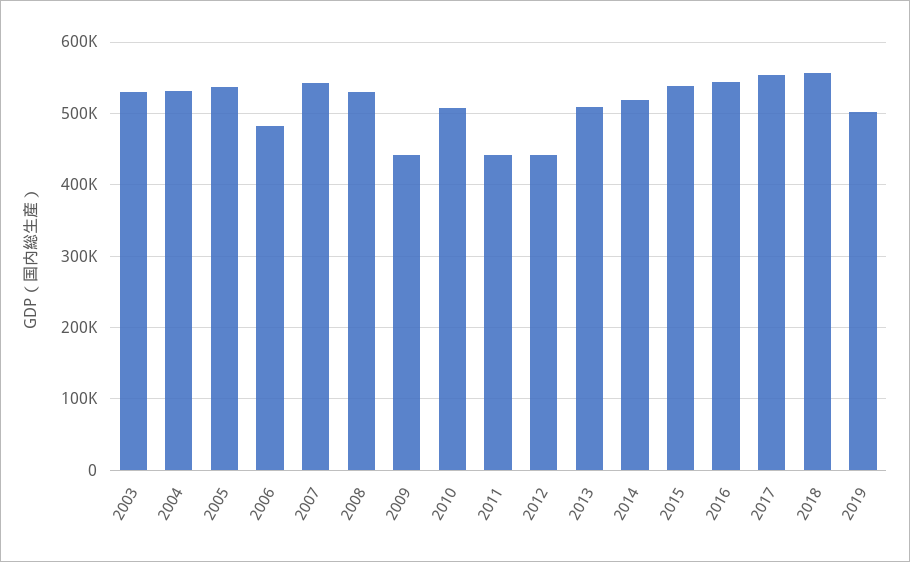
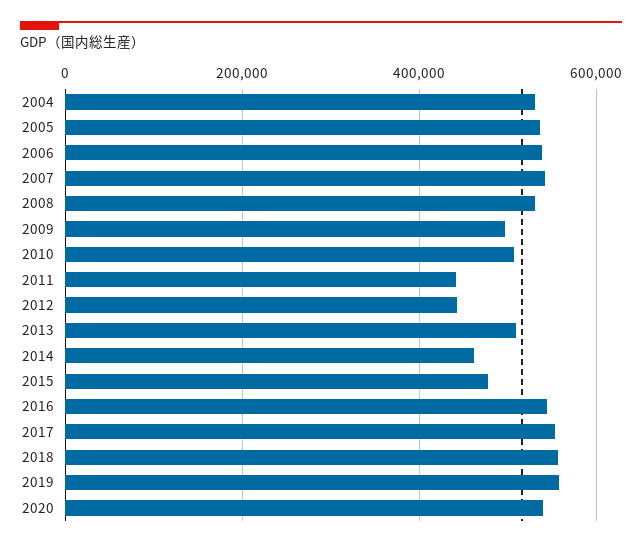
2003: 530000 -> none
2006: 480000 -> 540000
2009: 440000 -> 500000
2014: 520000 -> 460000
2015: 540000 -> 480000
2019: 500000 -> 560000
2020: none -> 540000

